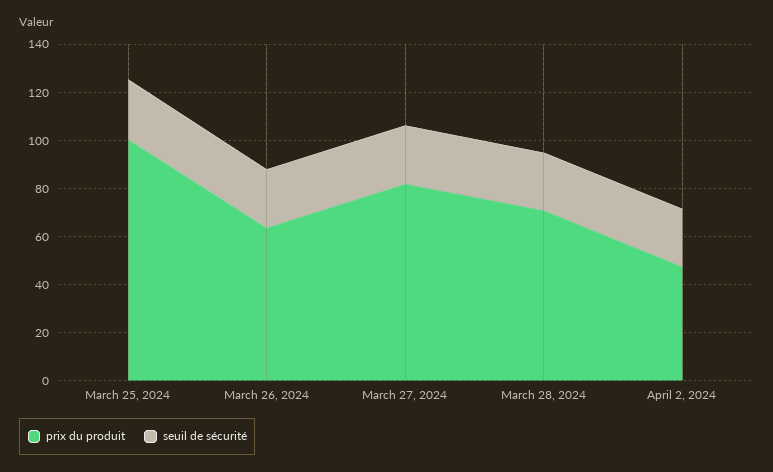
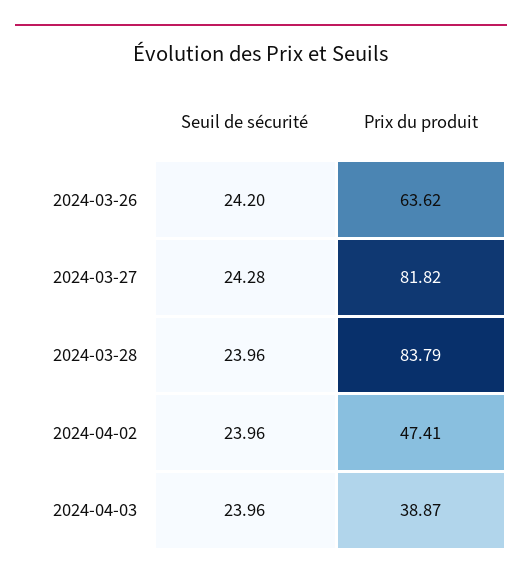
prix du produit, March 25, 2024: 100 -> none
seuil de sécurité, March 25, 2024: 25 -> none
prix du produit, March 28, 2024: 70 -> 83.79
seuil de sécurité, 2024-04-03: none -> 23.96
prix du produit, 2024-04-03: none -> 38.87

